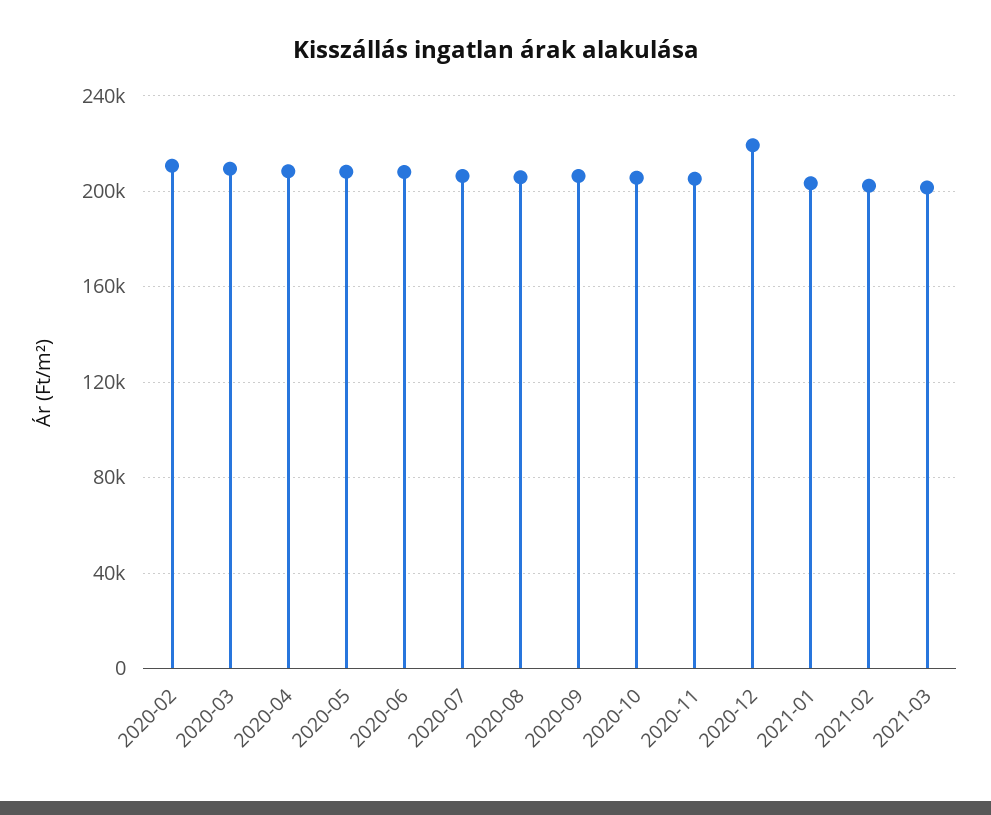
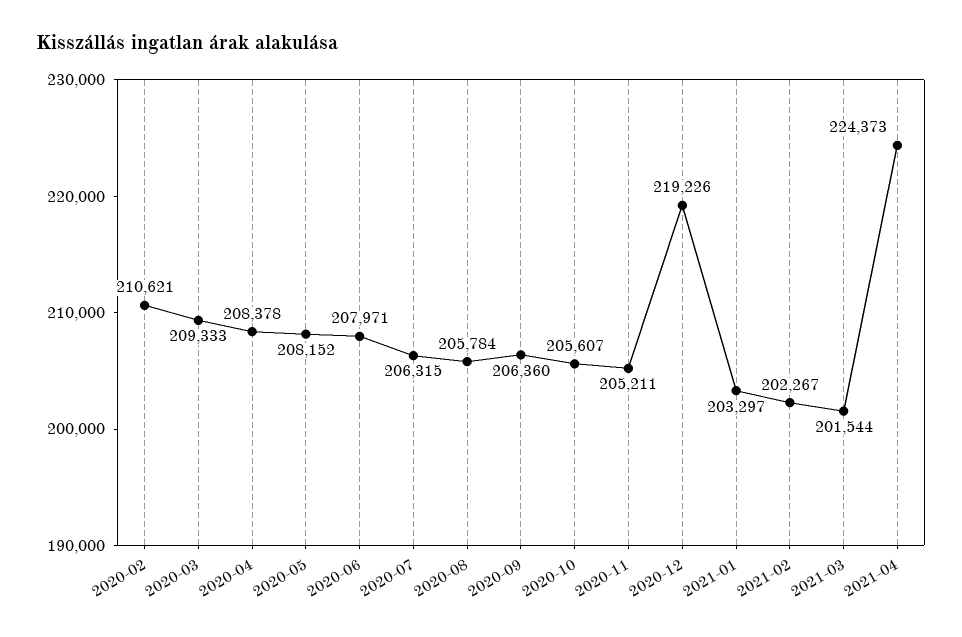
2021-04: none -> 224373

